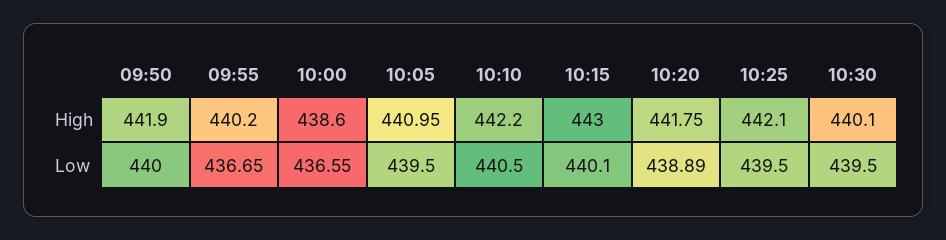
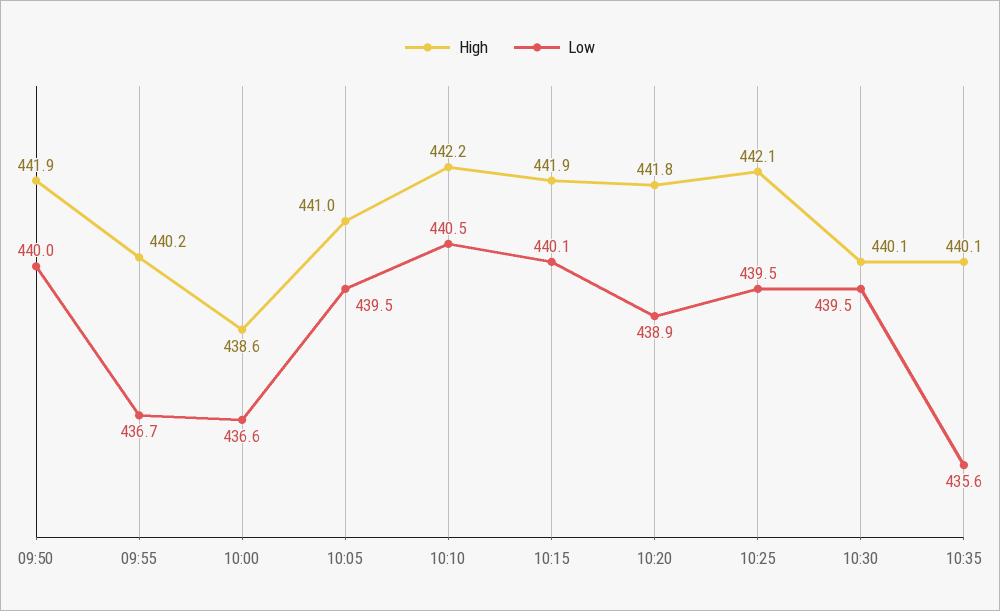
High, 10:15: 443 -> 441.9
High, 10:35: none -> 440.1
Low, 10:35: none -> 435.6

